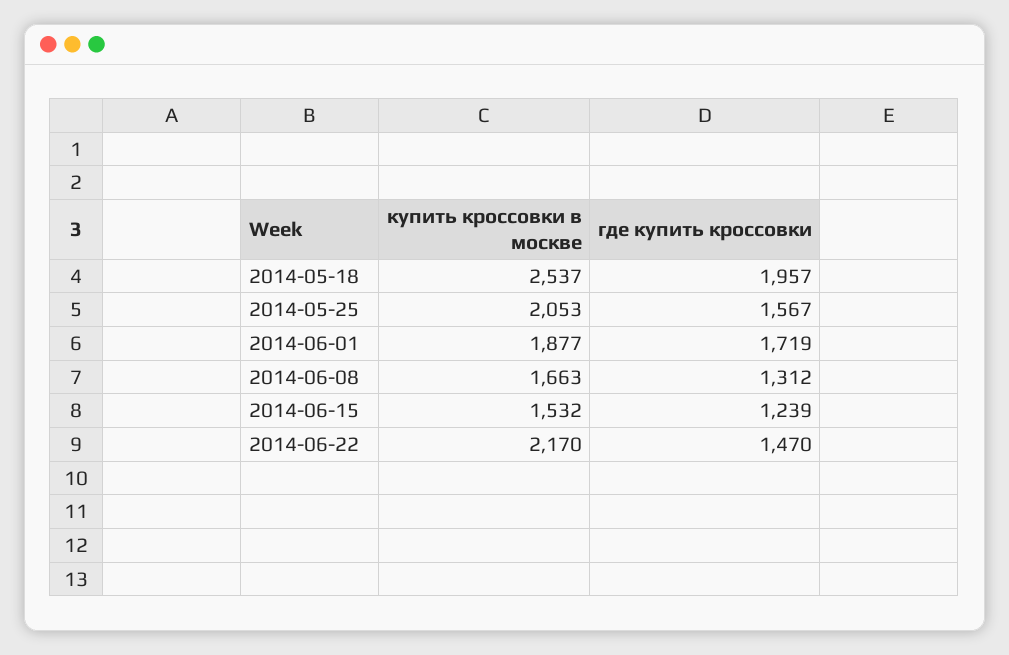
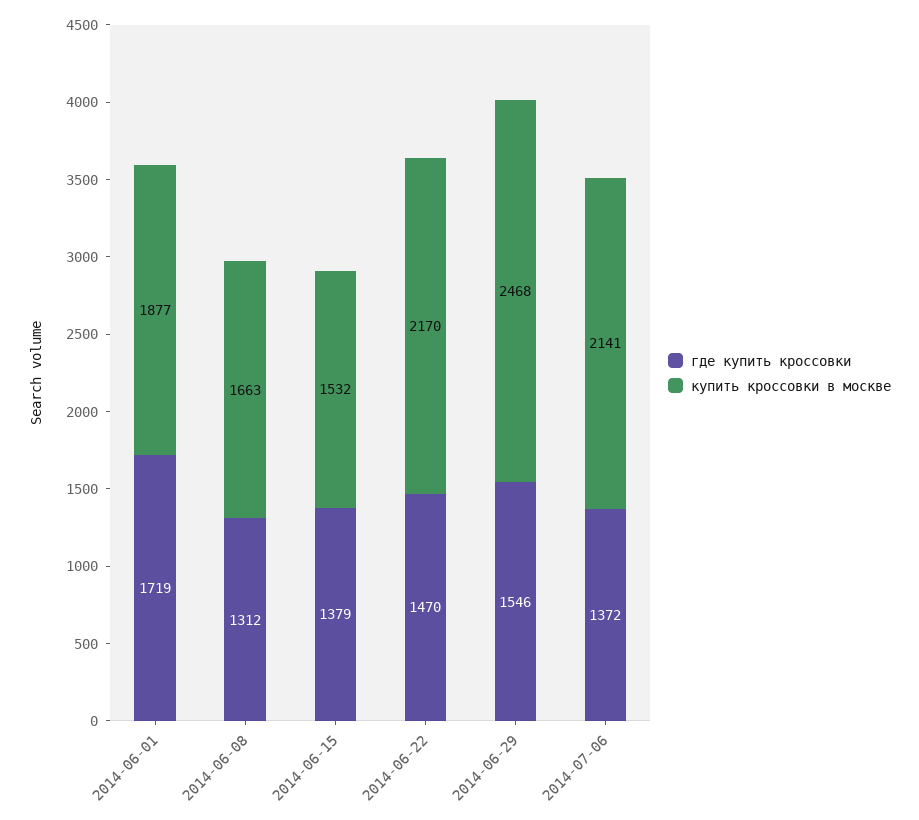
купить кроссовки в москве, 2014-05-18: 2537 -> none
где купить кроссовки, 2014-05-18: 1957 -> none
купить кроссовки в москве, 2014-05-25: 2053 -> none
где купить кроссовки, 2014-05-25: 1567 -> none
где купить кроссовки, 2014-06-15: 1239 -> 1379
где купить кроссовки, 2014-06-29: none -> 1546
купить кроссовки в москве, 2014-06-29: none -> 2468
где купить кроссовки, 2014-07-06: none -> 1372
купить кроссовки в москве, 2014-07-06: none -> 2141

